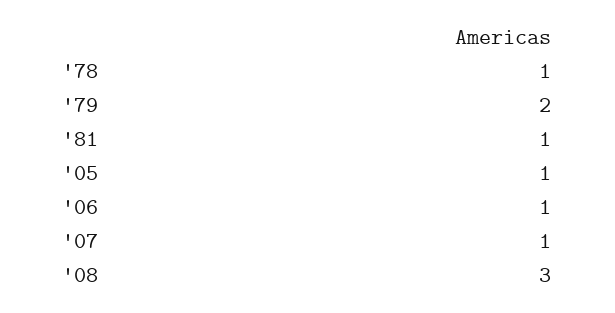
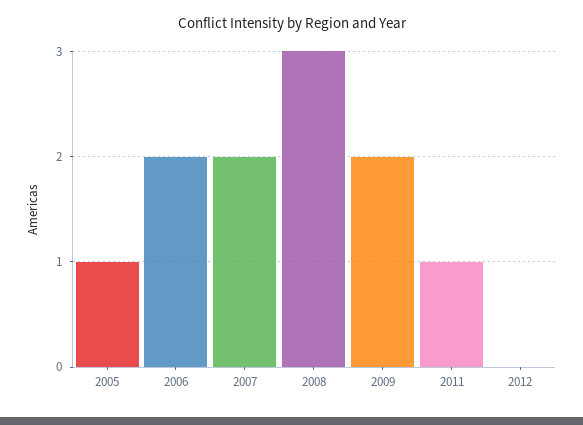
'78: 1 -> none
'79: 2 -> none
'81: 1 -> none
'06: 1 -> 2
'07: 1 -> 2
2009: none -> 2
2011: none -> 1
2012: none -> 0

